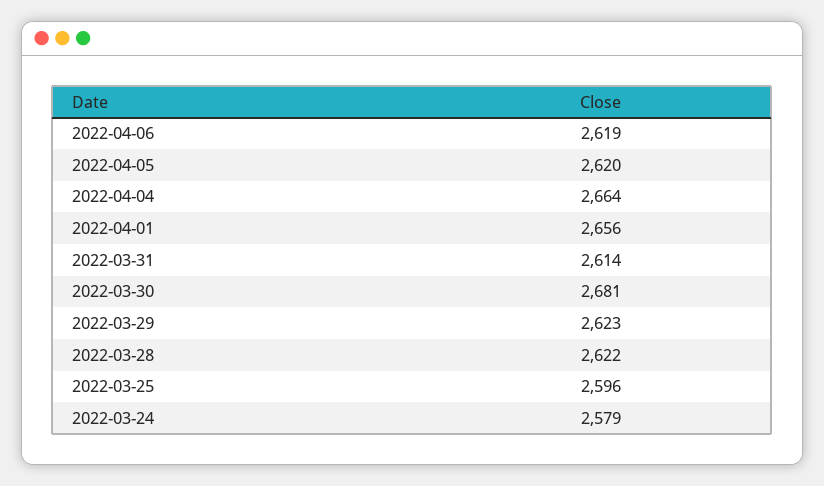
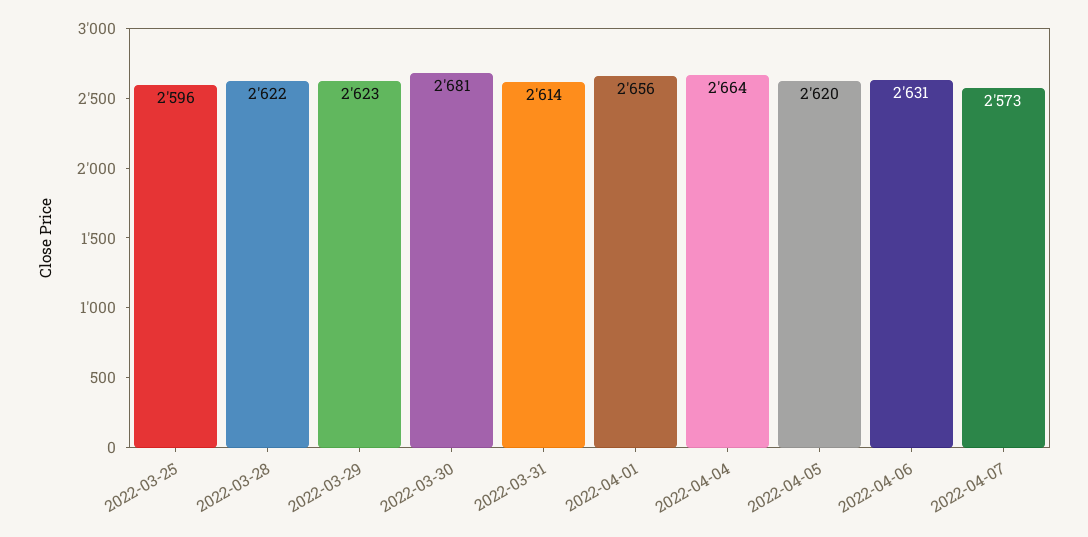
2022-04-06: 2619 -> 2631
2022-03-24: 2579 -> none
2022-04-07: none -> 2573

